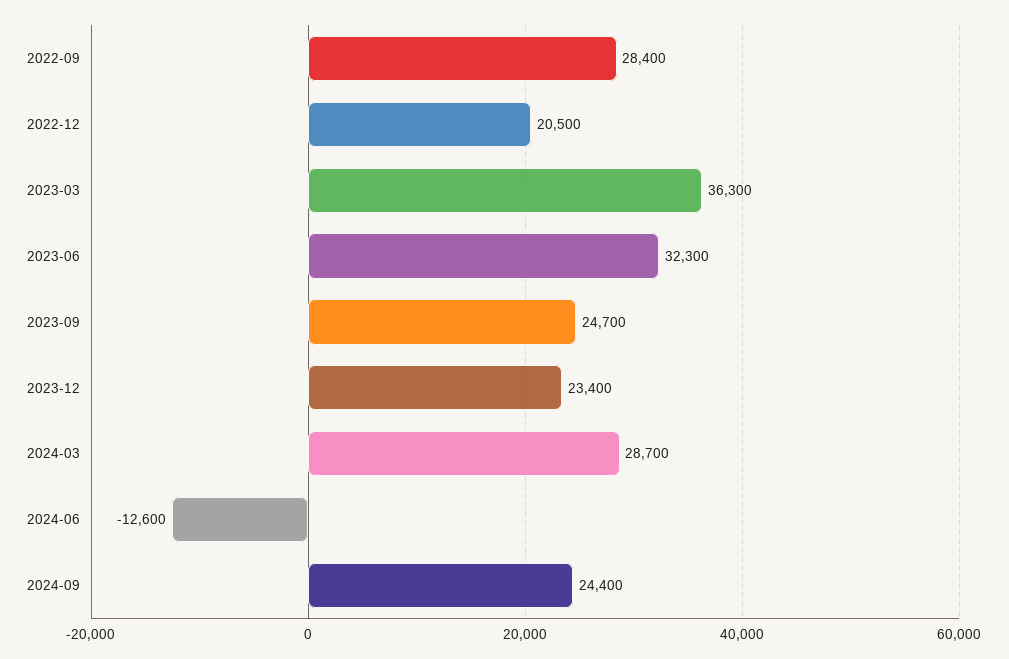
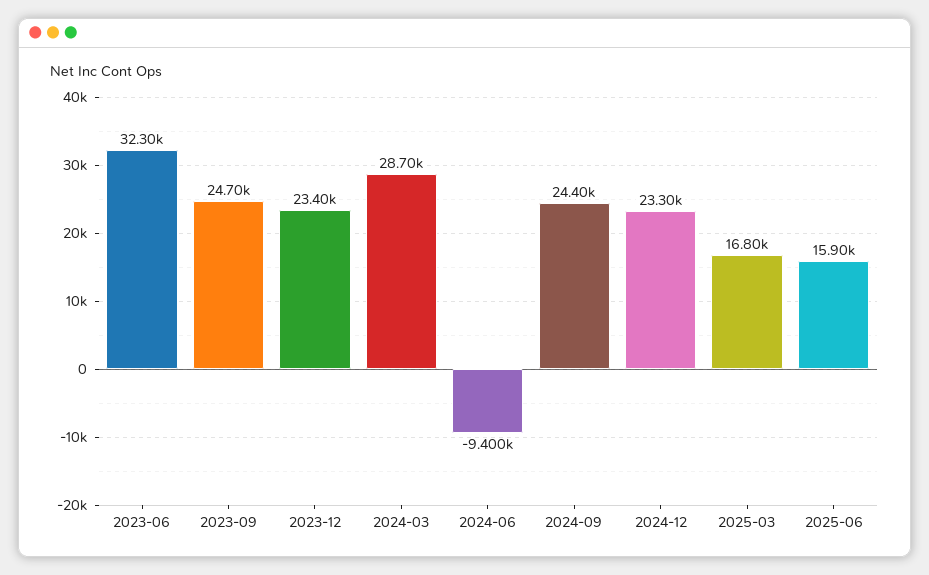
2022-09: 28400 -> none
2022-12: 20500 -> none
2023-03: 36300 -> none
2024-06: -12600 -> -9400
2024-12: none -> 23300
2025-03: none -> 16800
2025-06: none -> 15900

